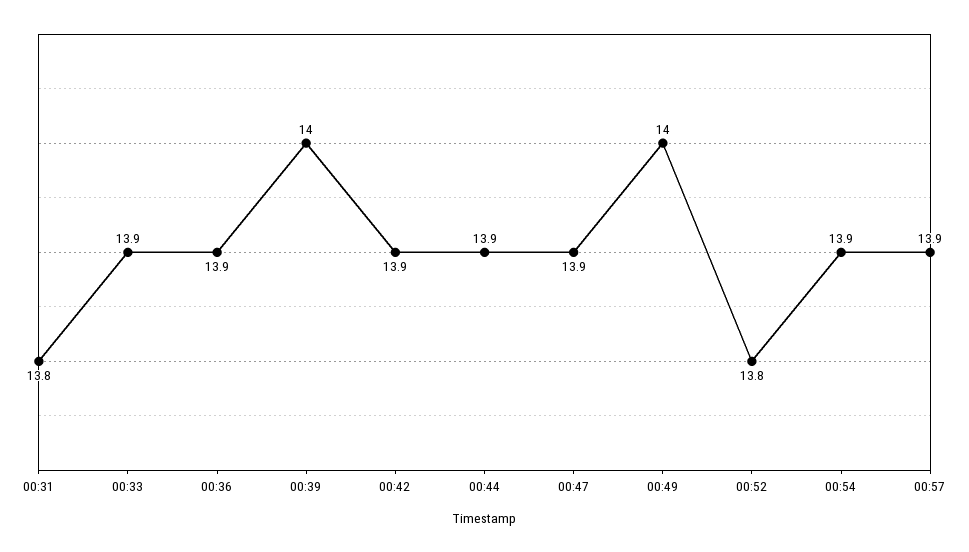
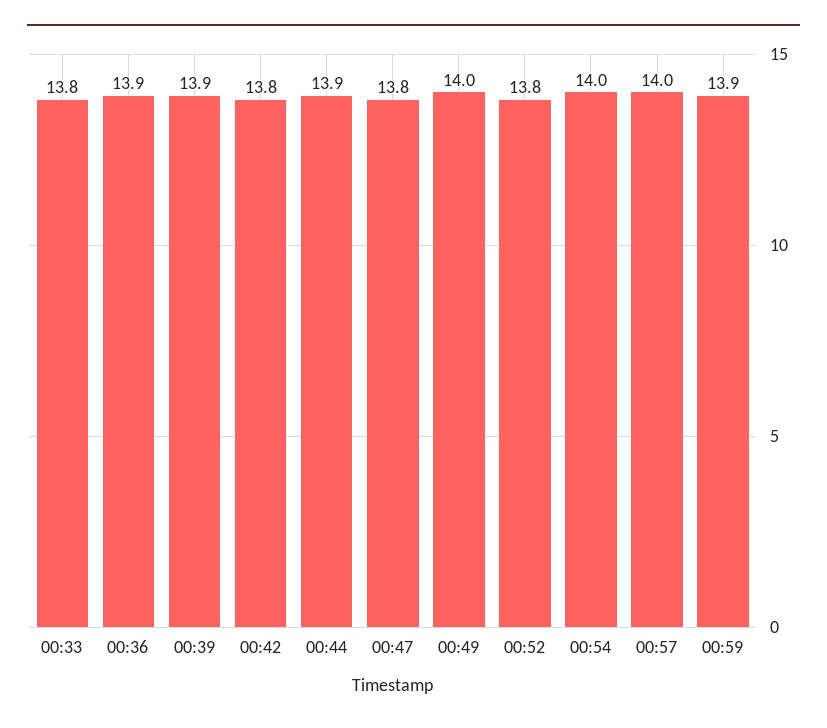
00:31: 13.8 -> none
00:33: 13.9 -> 13.8
00:39: 14 -> 13.9
00:42: 13.9 -> 13.8
00:47: 13.9 -> 13.8
00:54: 13.9 -> 14
00:57: 13.9 -> 14
00:59: none -> 13.9

